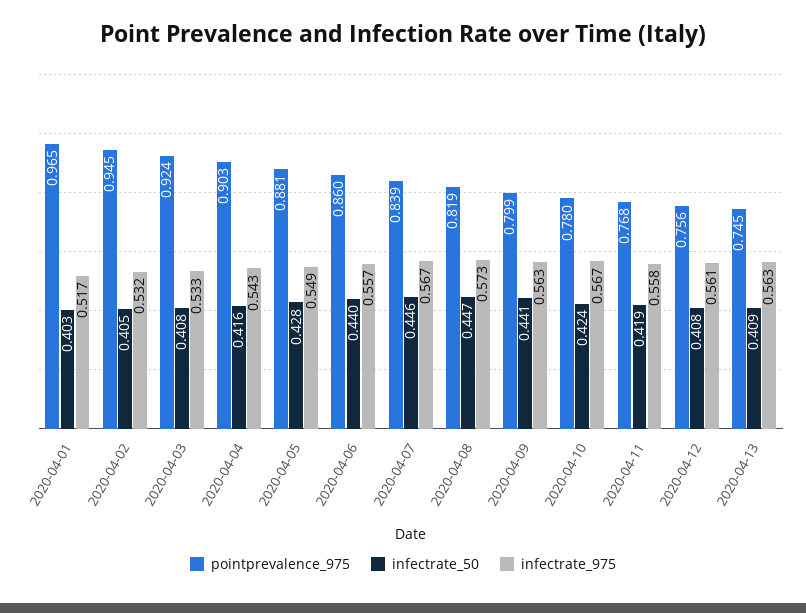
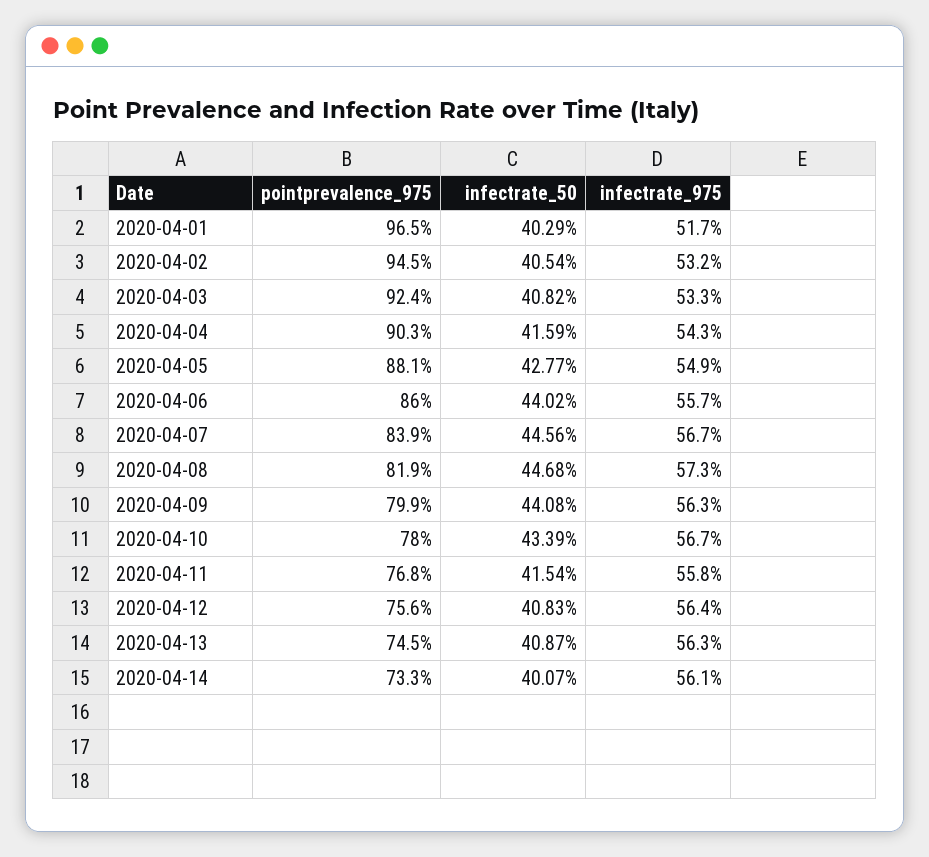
infectrate_50, 2020-04-10: 0.424 -> 0.4339
infectrate_50, 2020-04-11: 0.419 -> 0.4154
infectrate_975, 2020-04-12: 0.561 -> 0.564
pointprevalence_975, 2020-04-14: none -> 0.733
infectrate_50, 2020-04-14: none -> 0.4007
infectrate_975, 2020-04-14: none -> 0.561

